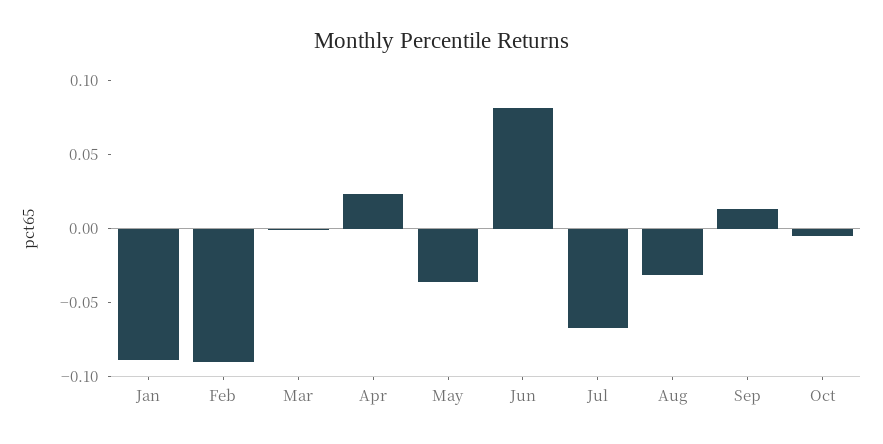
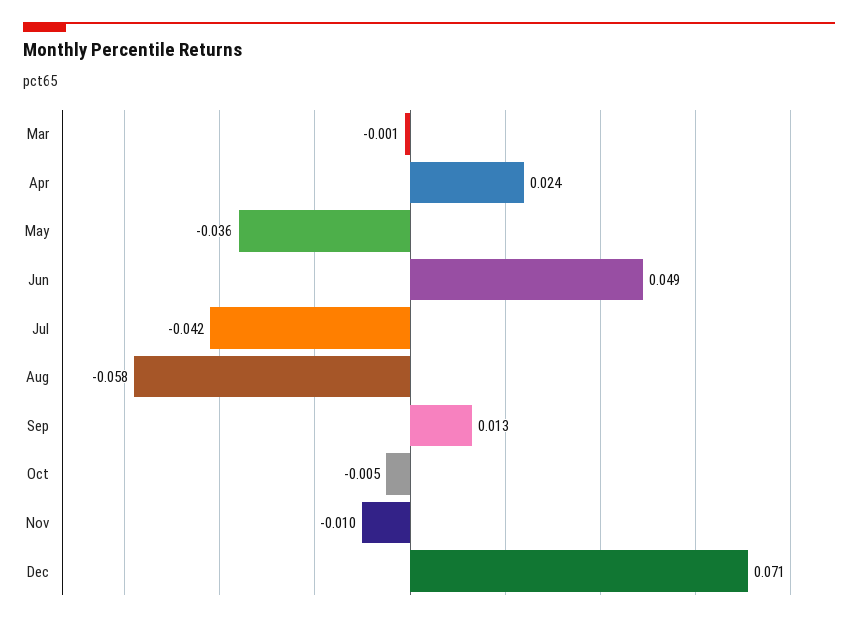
Jan: -0.09 -> none
Feb: -0.09 -> none
Jun: 0.08 -> 0.049
Jul: -0.07 -> -0.042
Aug: -0.03 -> -0.058
Nov: none -> -0.01
Dec: none -> 0.071

